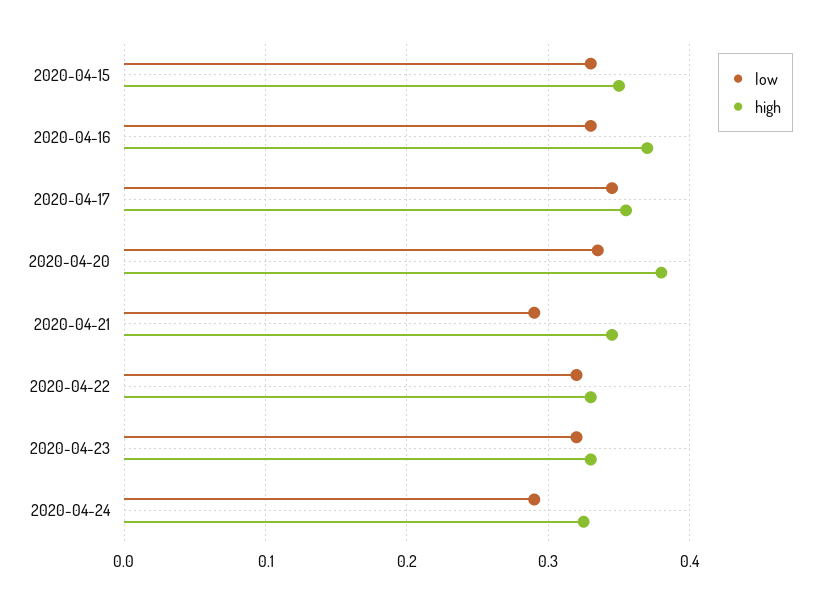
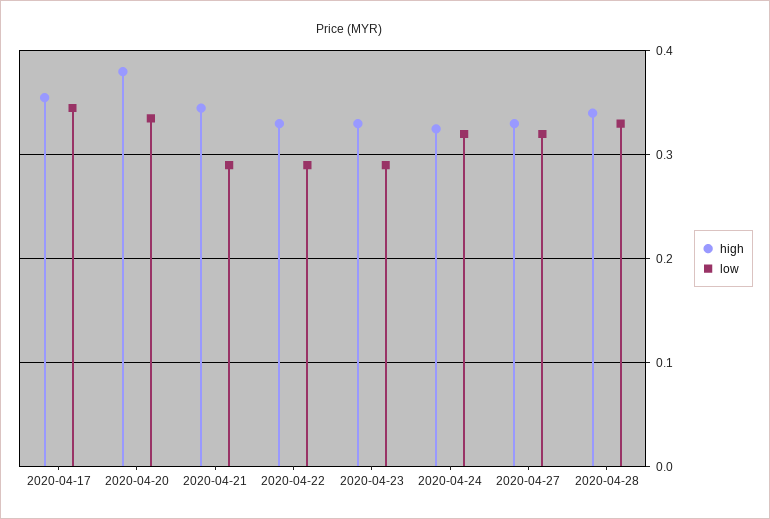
low, 2020-04-15: 0.33 -> none
high, 2020-04-15: 0.35 -> none
low, 2020-04-16: 0.33 -> none
high, 2020-04-16: 0.37 -> none
low, 2020-04-22: 0.32 -> 0.29
low, 2020-04-23: 0.32 -> 0.29
low, 2020-04-24: 0.29 -> 0.32
high, 2020-04-27: none -> 0.33
low, 2020-04-27: none -> 0.32
high, 2020-04-28: none -> 0.34
low, 2020-04-28: none -> 0.33

